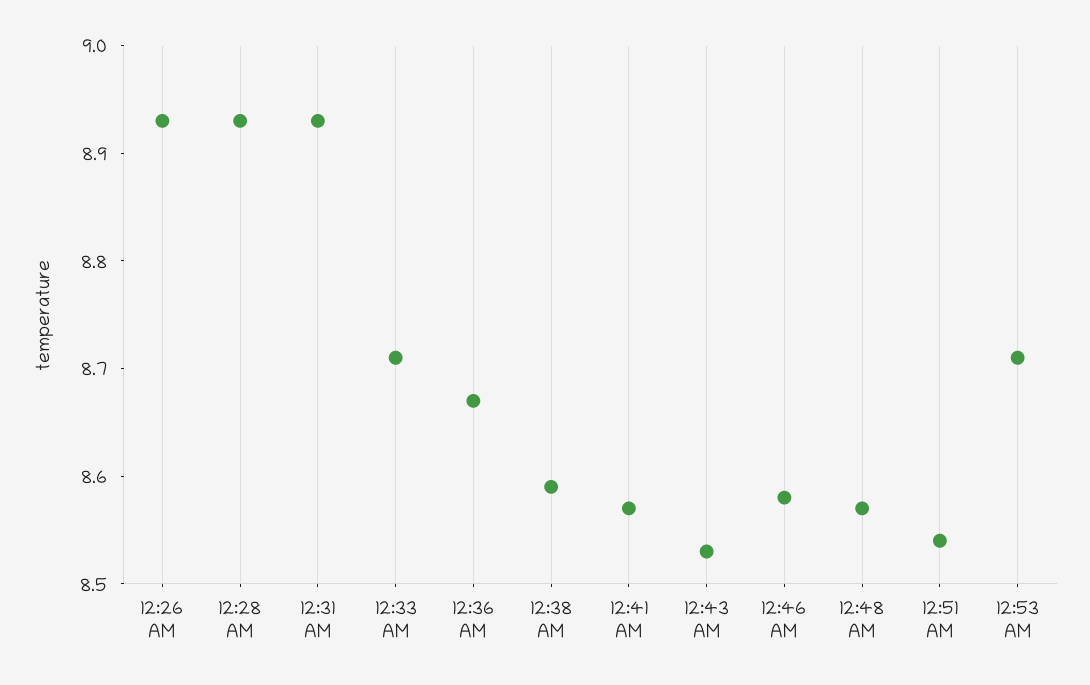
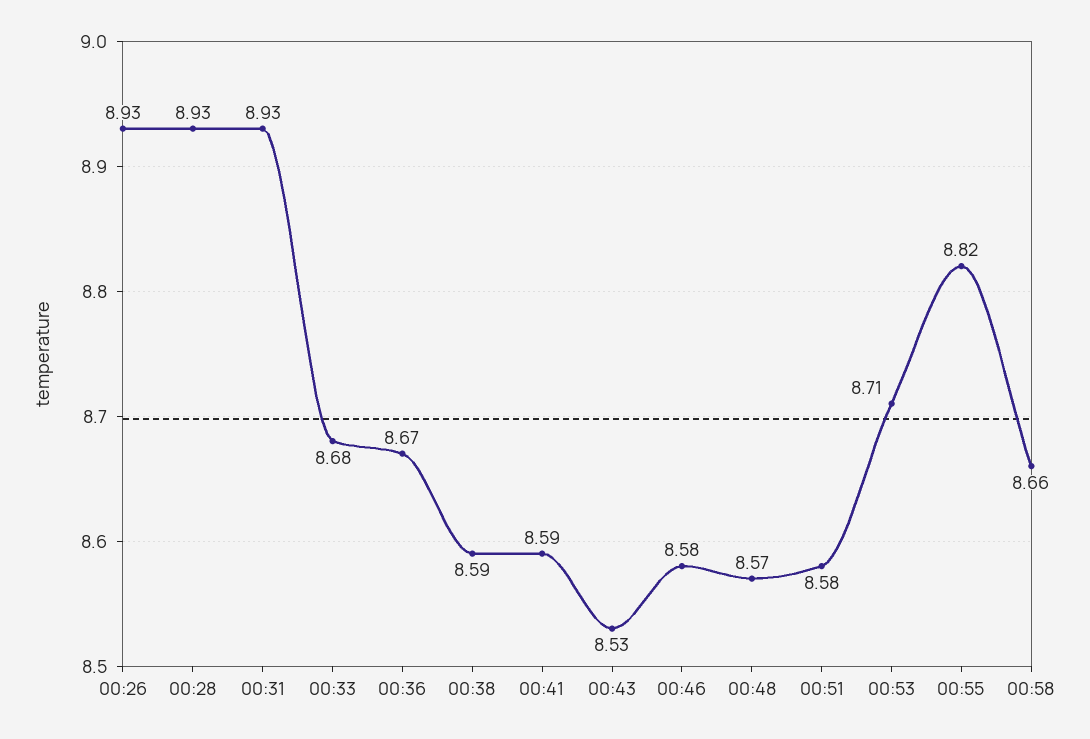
12:33 AM: 8.71 -> 8.68
12:41 AM: 8.57 -> 8.59
12:51 AM: 8.54 -> 8.58
00:55: none -> 8.82
00:58: none -> 8.66

